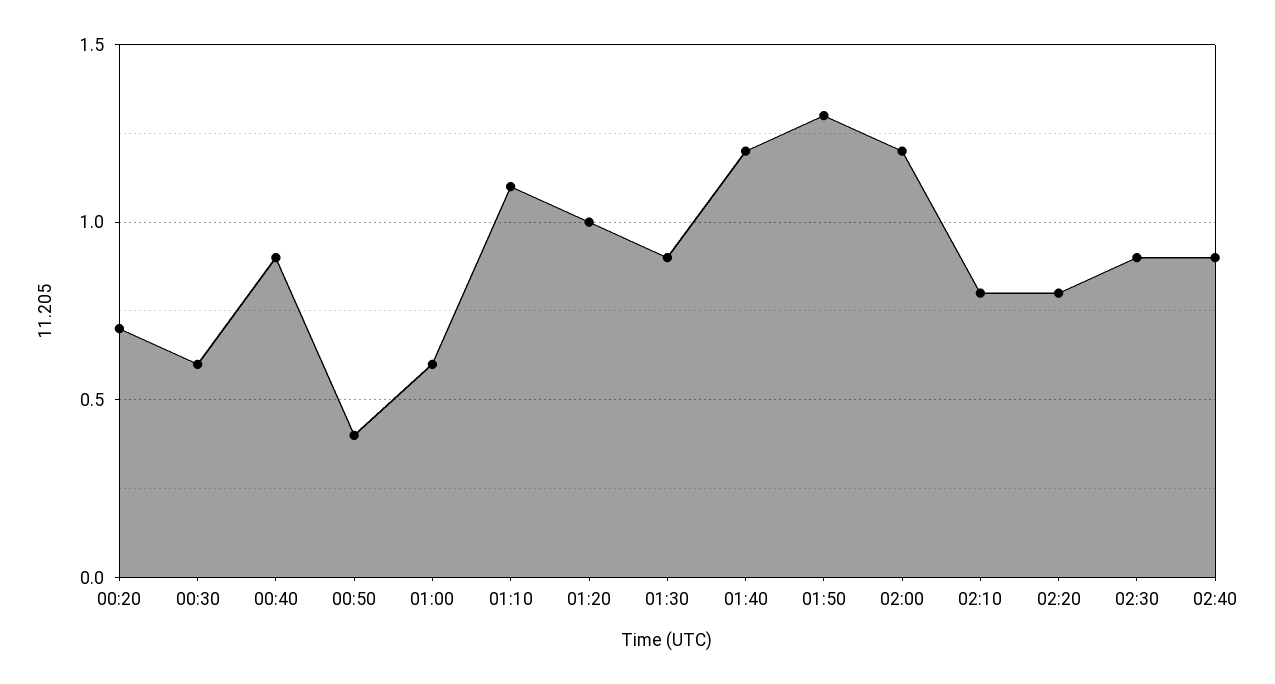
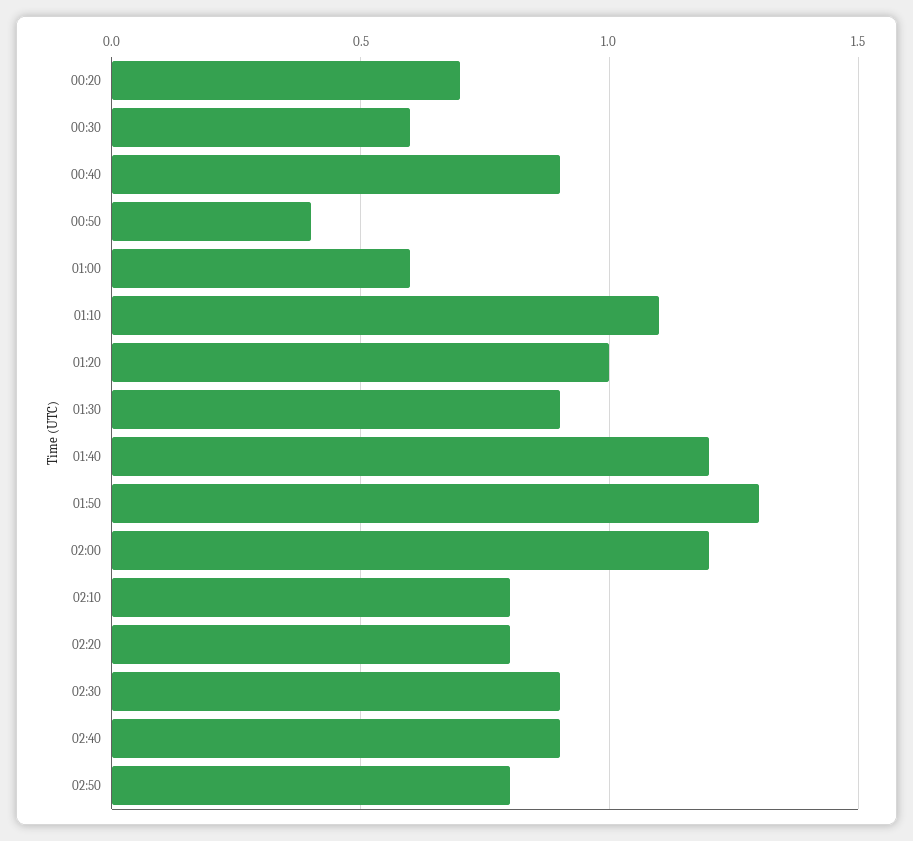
02:50: none -> 0.8

